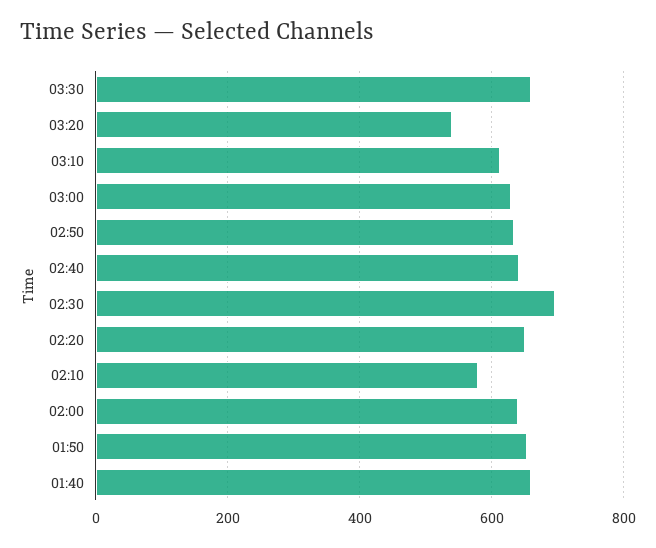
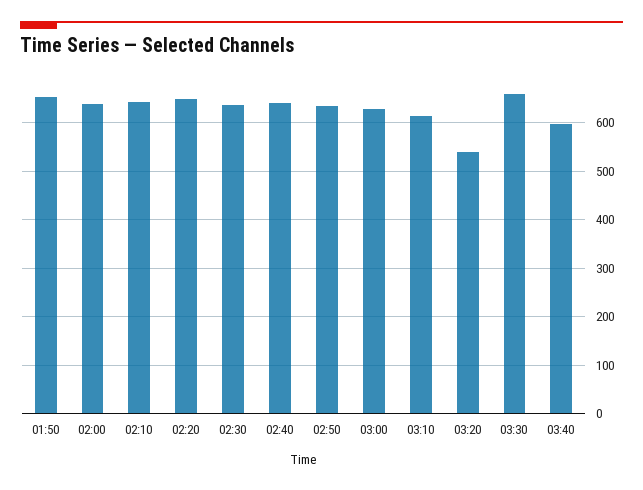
02:30: 700 -> 640
02:10: 580 -> 640
01:40: 660 -> none
03:40: none -> 600

